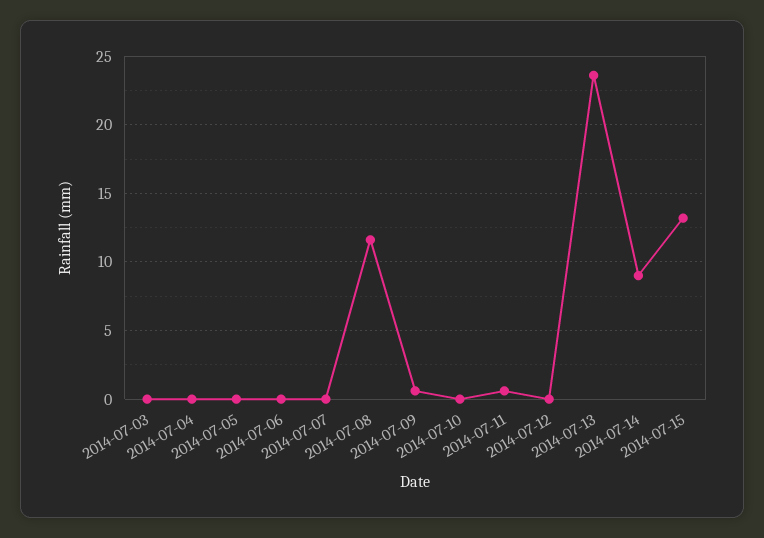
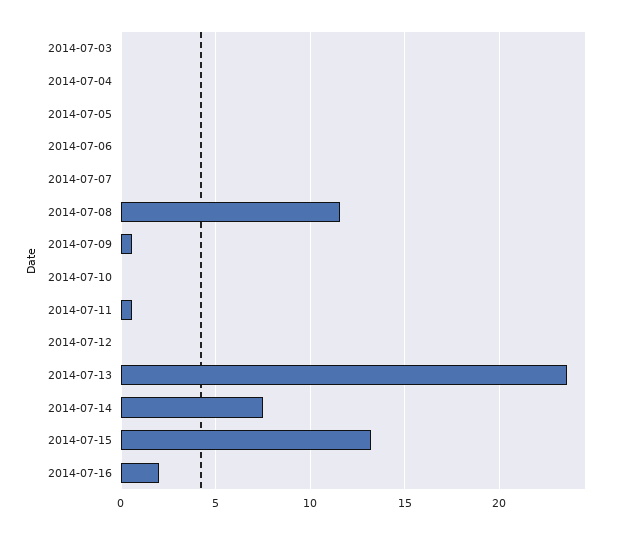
2014-07-14: 9 -> 7.5
2014-07-16: none -> 2

